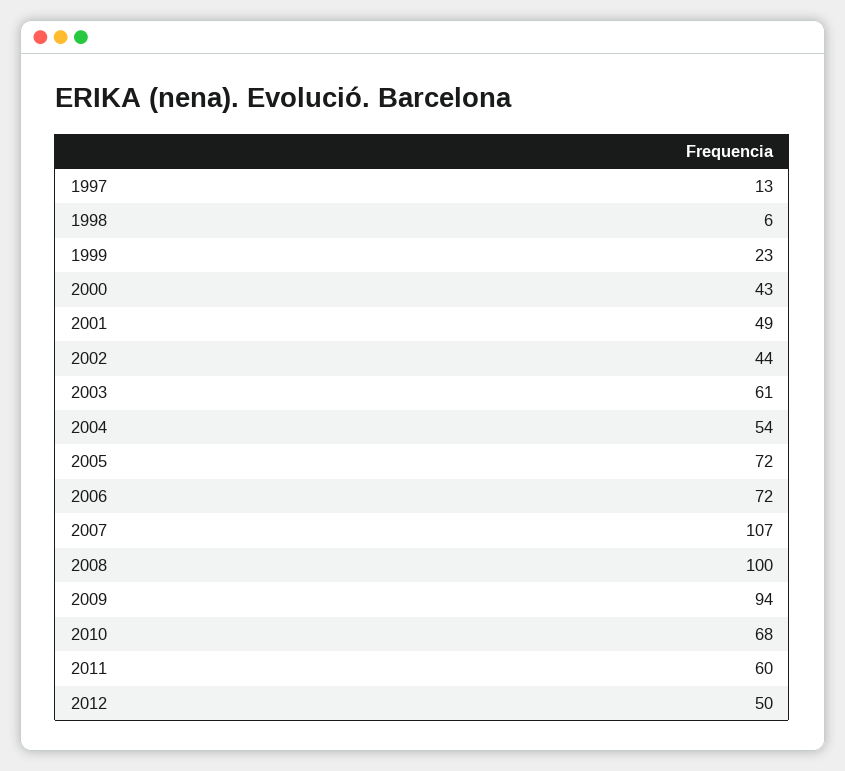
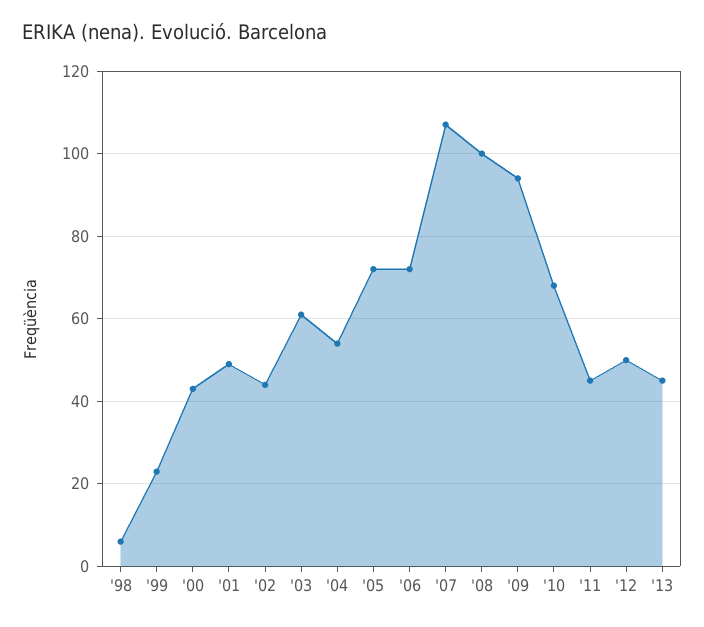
1997: 13 -> none
2011: 60 -> 45
'13: none -> 45

